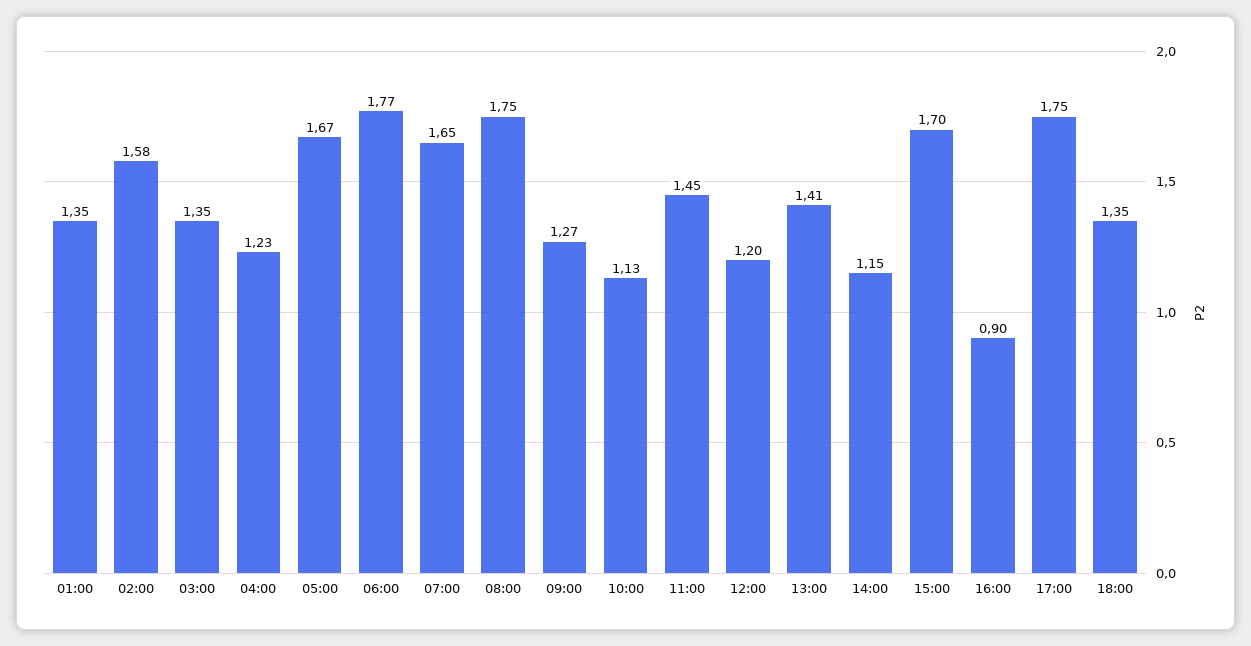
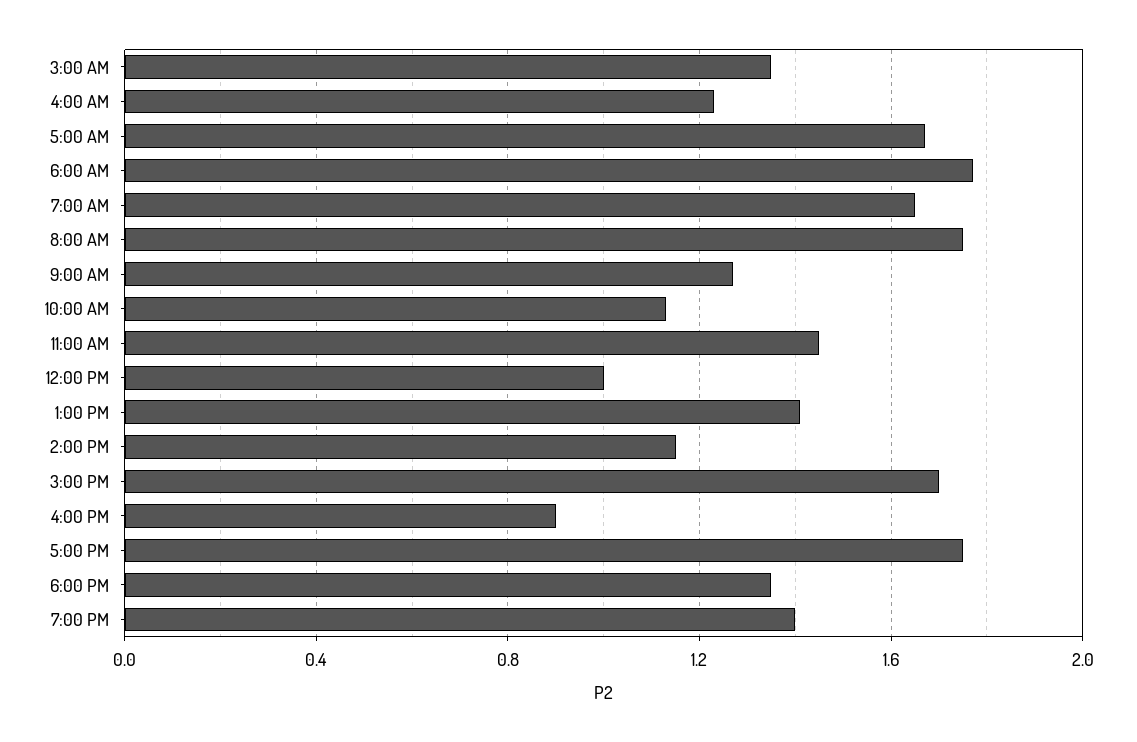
01:00: 1.35 -> none
02:00: 1.58 -> none
12:00: 1.2 -> 1
7:00 PM: none -> 1.4

